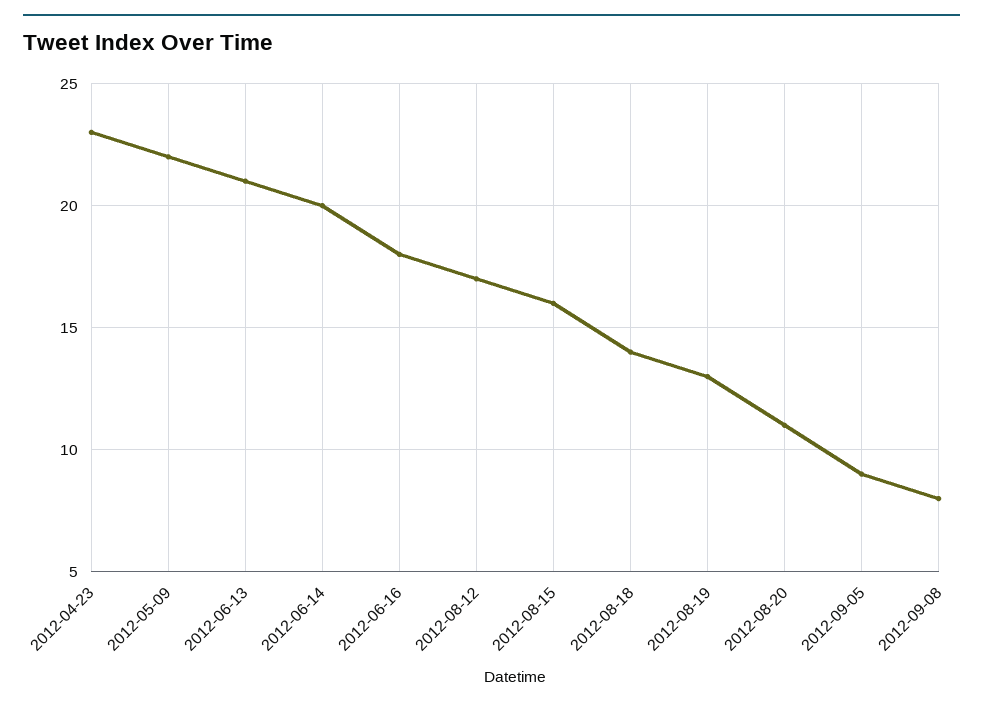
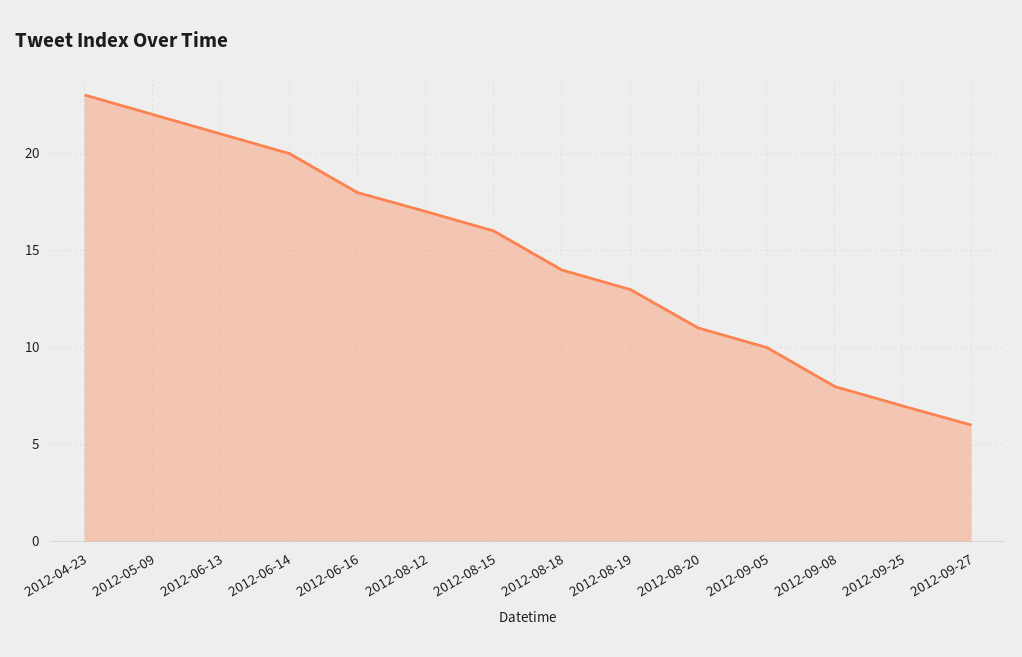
2012-09-05: 9 -> 10
2012-09-25: none -> 7
2012-09-27: none -> 6

